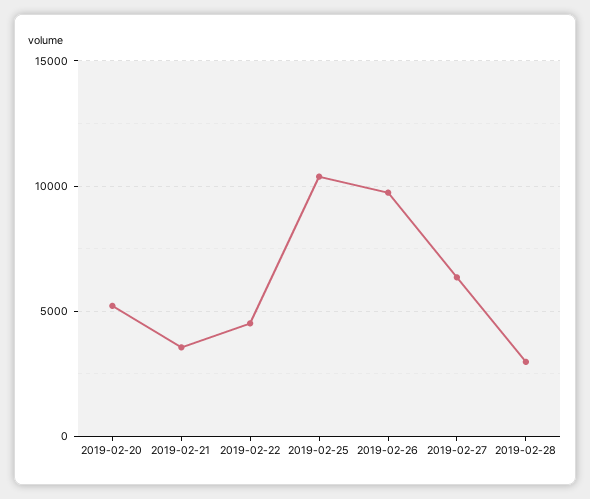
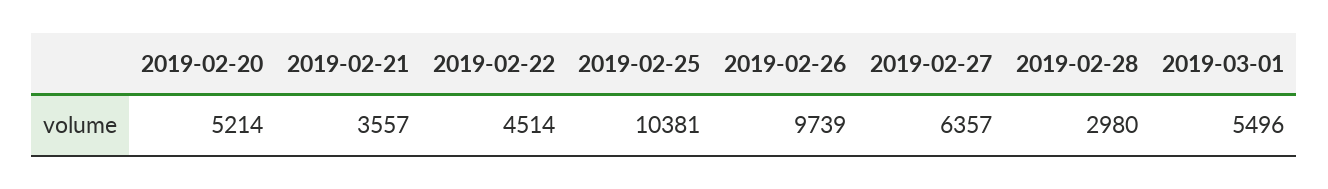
2019-03-01: none -> 5496

